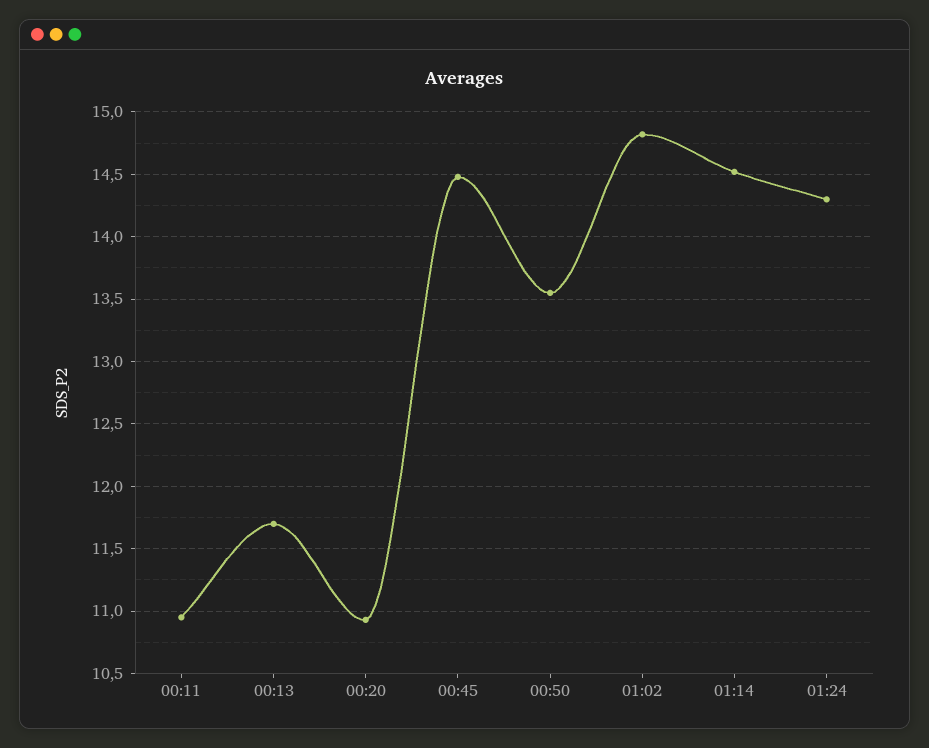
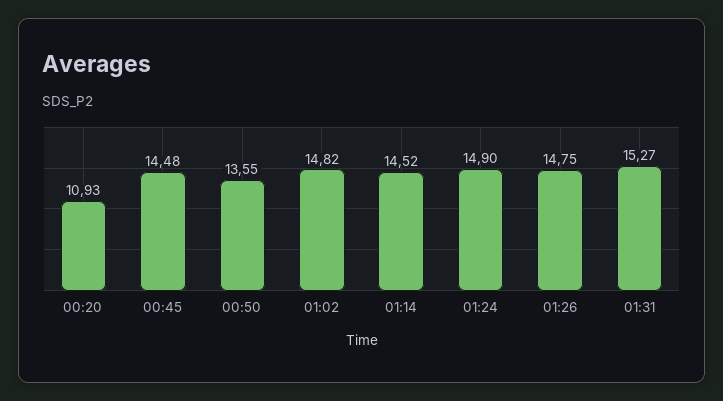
00:11: 10.95 -> none
00:13: 11.7 -> none
01:24: 14.3 -> 14.9
01:26: none -> 14.75
01:31: none -> 15.27

